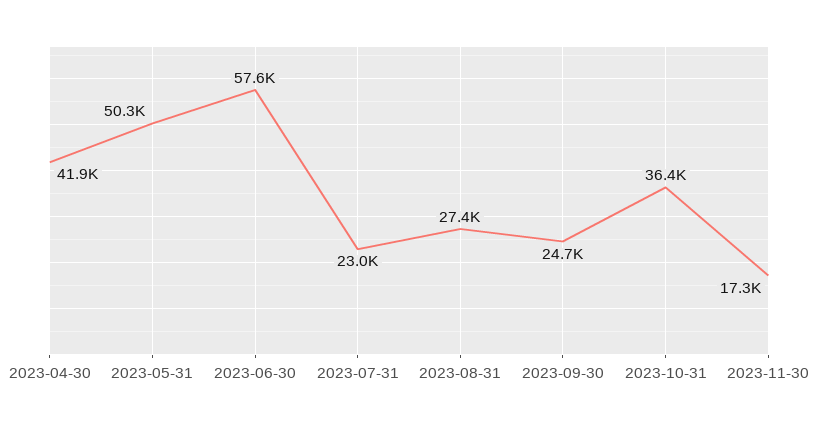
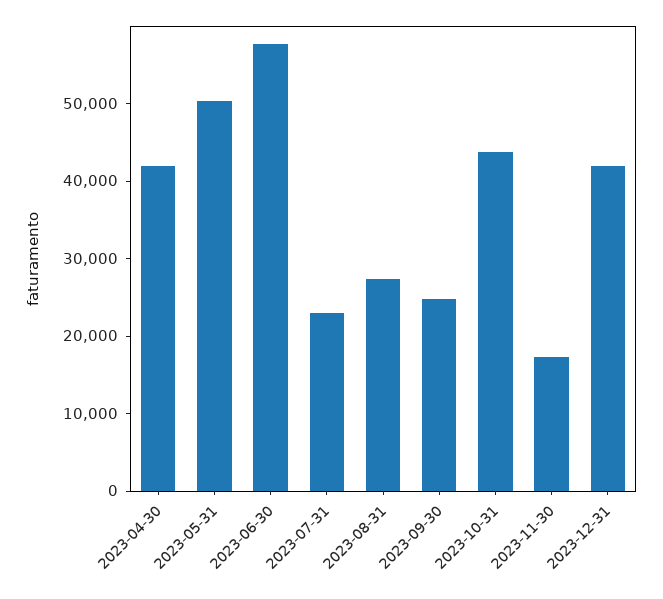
2023-10-31: 36400 -> 44000
2023-12-31: none -> 42000

